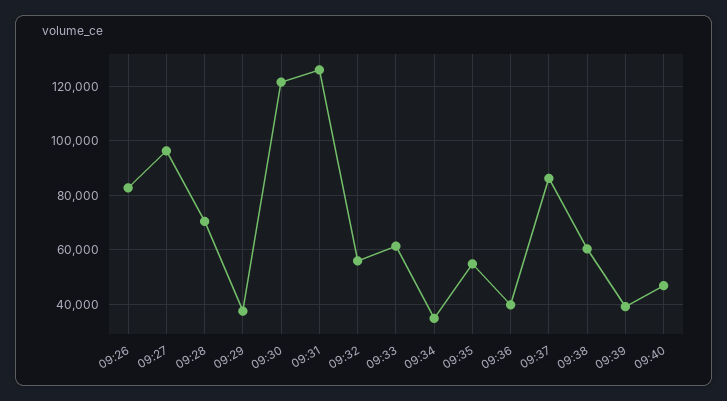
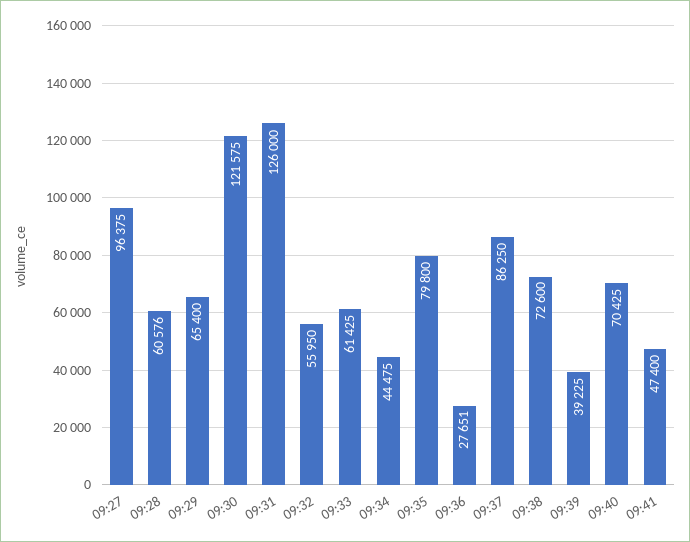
09:26: 82500 -> none
09:28: 70000 -> 60576
09:29: 37500 -> 65400
09:34: 35000 -> 44475
09:35: 55000 -> 79800
09:36: 40000 -> 27651
09:38: 60000 -> 72600
09:40: 47500 -> 70425
09:41: none -> 47400

